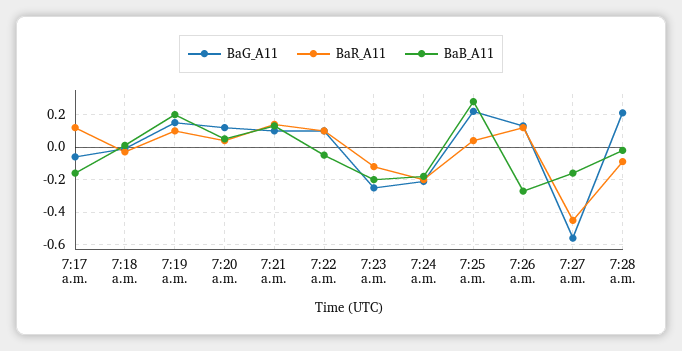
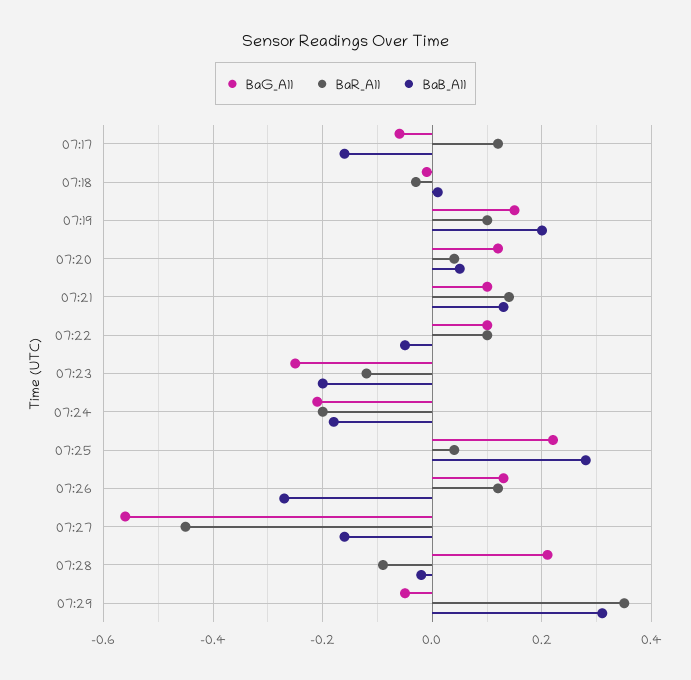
BaG_A11, 07:29: none -> -0.05
BaR_A11, 07:29: none -> 0.35
BaB_A11, 07:29: none -> 0.3

